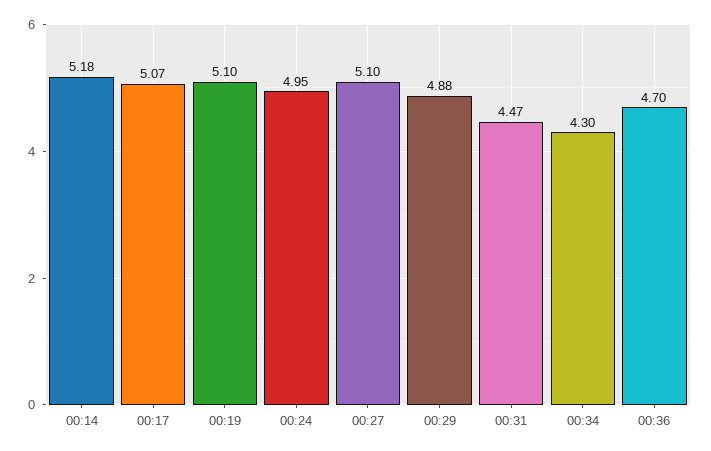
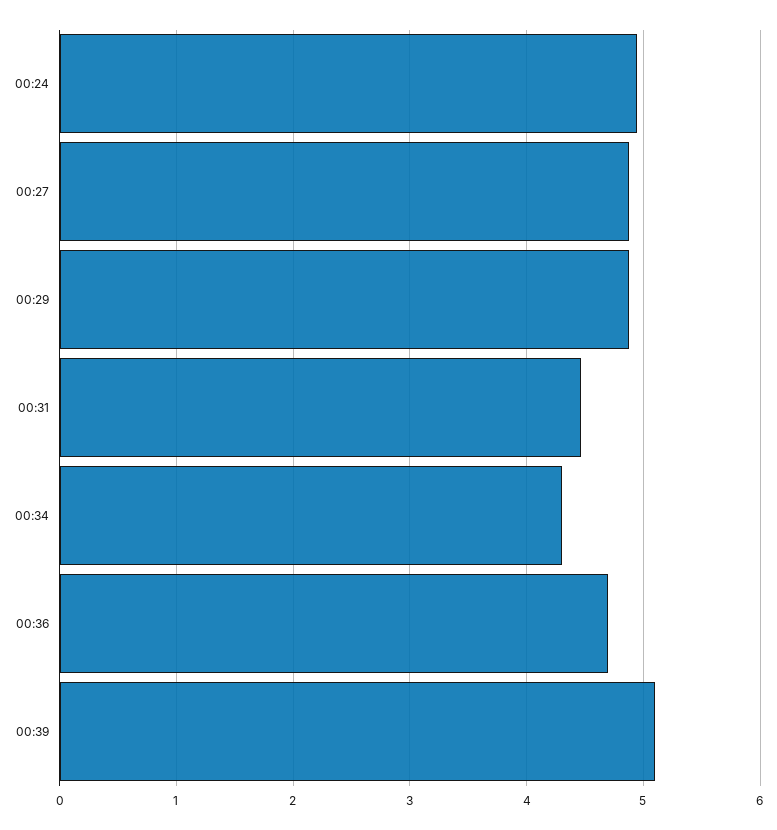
00:14: 5.18 -> none
00:17: 5.07 -> none
00:19: 5.1 -> none
00:27: 5.1 -> 4.9
00:39: none -> 5.1

